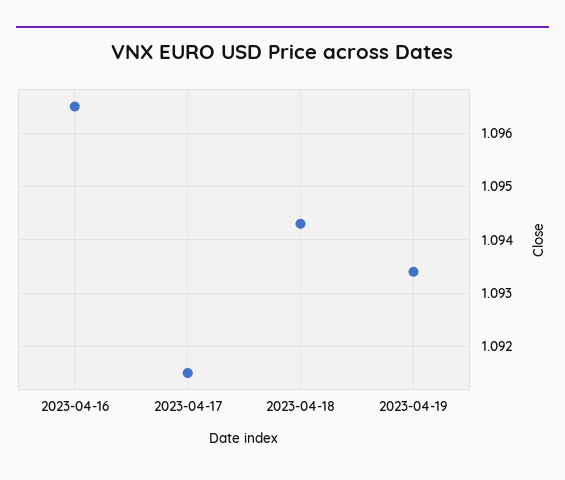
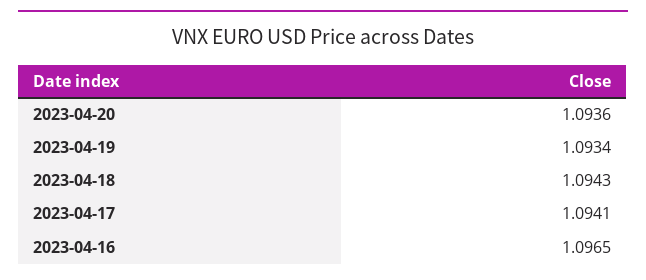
2023-04-17: 1.0915 -> 1.0941
2023-04-20: none -> 1.0936

